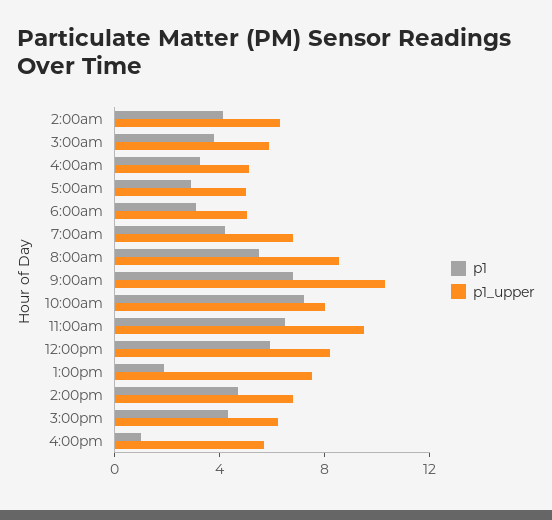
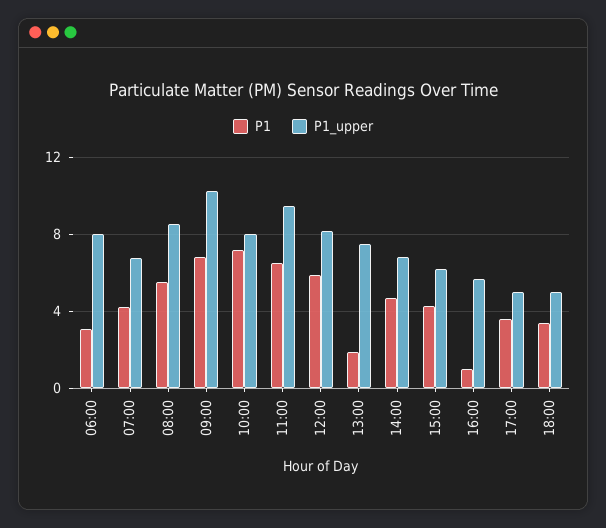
p1, 2:00am: 4 -> none
p1_upper, 2:00am: 6 -> none
p1, 3:00am: 4 -> none
p1_upper, 3:00am: 6 -> none
p1, 4:00am: 3 -> none
p1_upper, 4:00am: 5 -> none
p1, 5:00am: 3 -> none
p1_upper, 5:00am: 5 -> none
p1_upper, 6:00am: 5 -> 8
p1, 17:00: none -> 3.5
p1_upper, 17:00: none -> 5
p1, 18:00: none -> 3.5
p1_upper, 18:00: none -> 5

